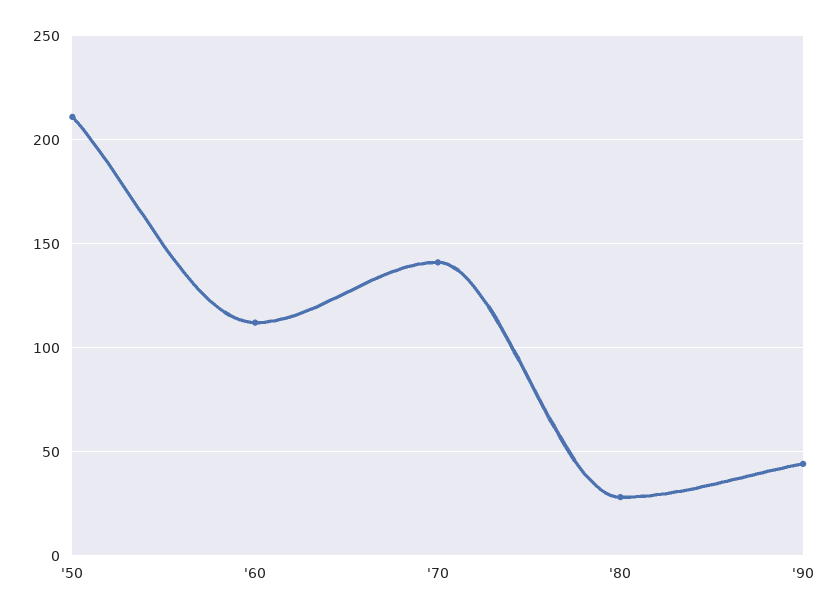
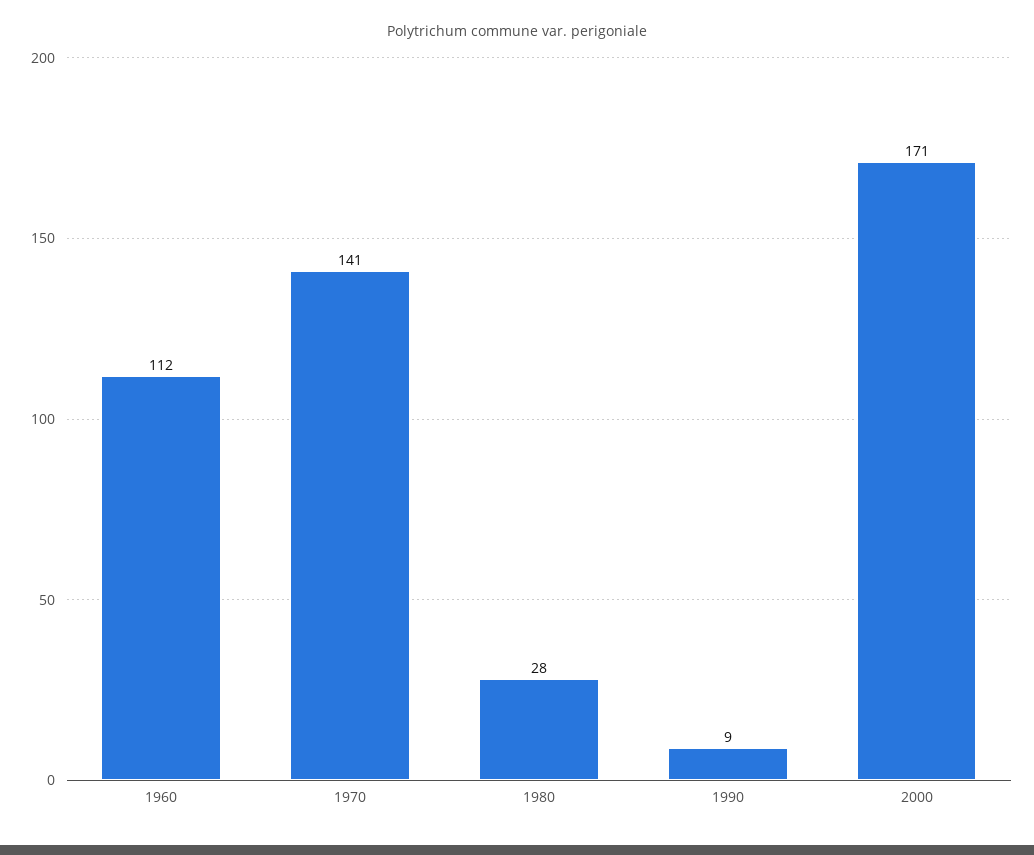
'50: 210 -> none
'90: 45 -> 9
2000: none -> 171

